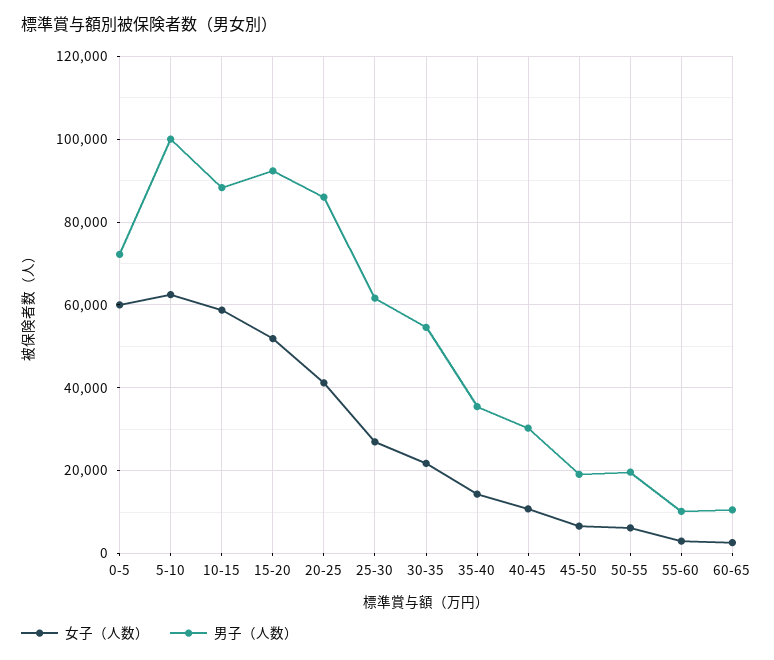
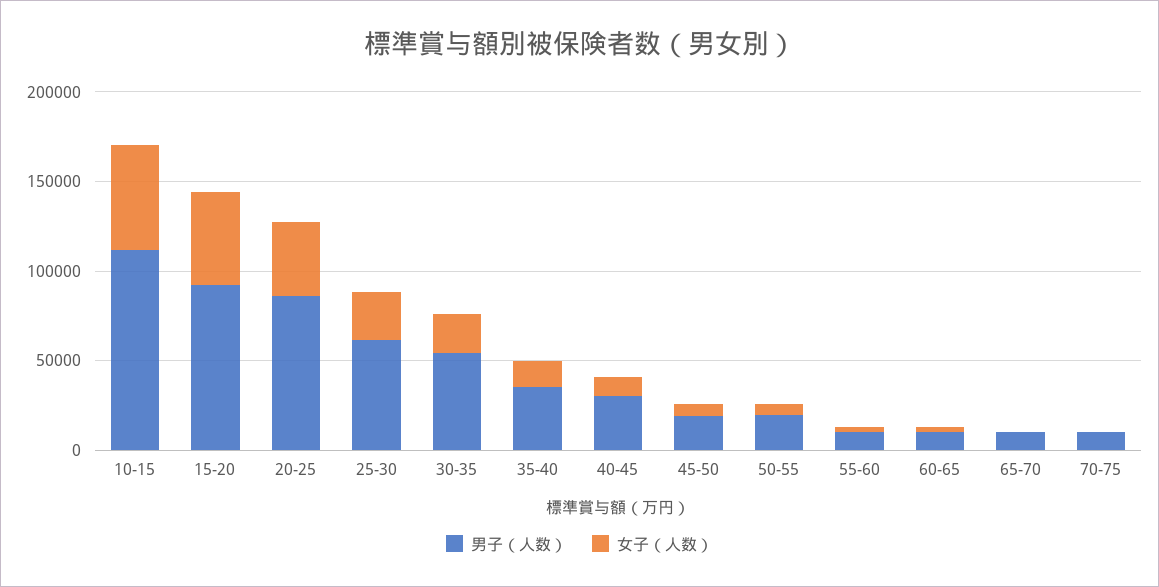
女子（人数）, 0-5: 60000 -> none
男子（人数）, 0-5: 72000 -> none
女子（人数）, 5-10: 62000 -> none
男子（人数）, 5-10: 100000 -> none
男子（人数）, 10-15: 88000 -> 110000
男子（人数）, 65-70: none -> 10000
女子（人数）, 65-70: none -> 0
男子（人数）, 70-75: none -> 10000
女子（人数）, 70-75: none -> 0

